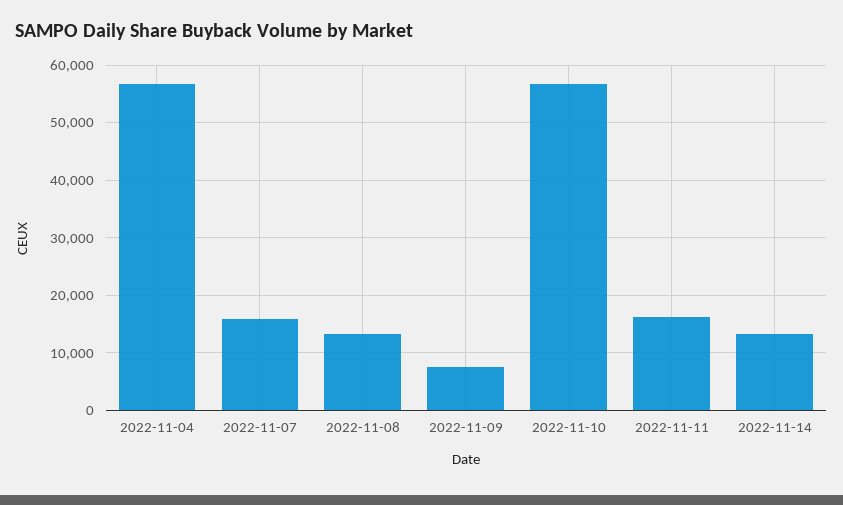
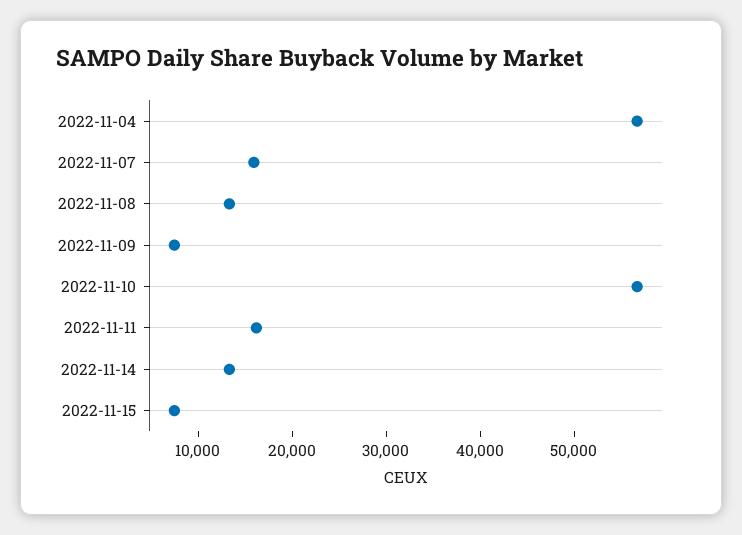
2022-11-15: none -> 8000

